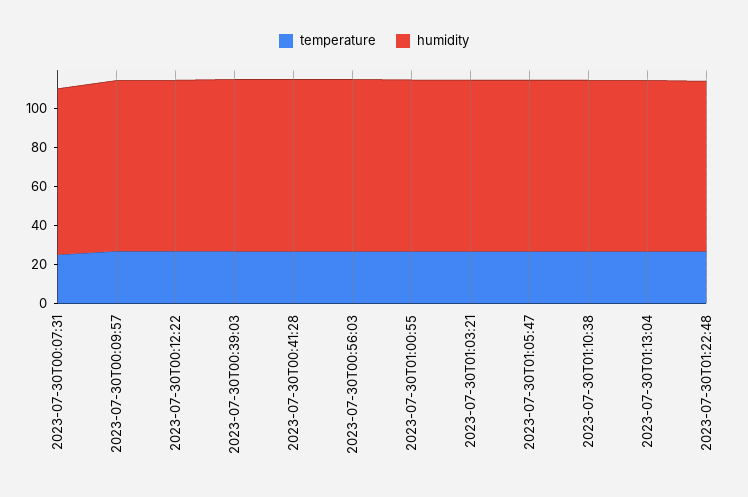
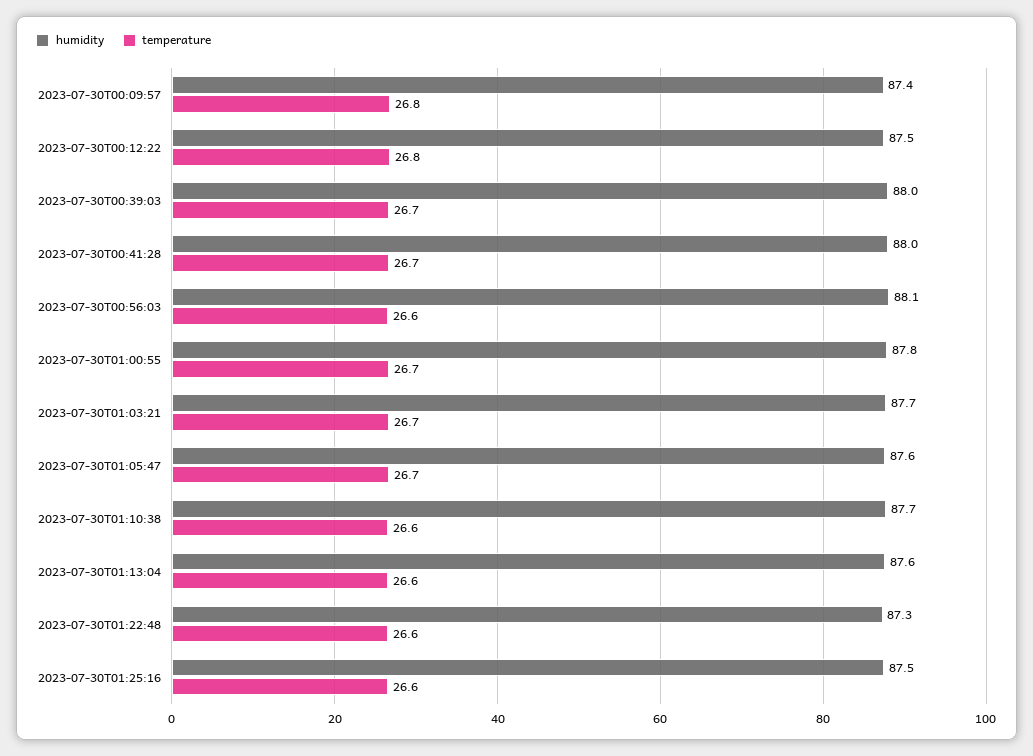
temperature, 2023-07-30T00:07:31: 25 -> none
humidity, 2023-07-30T00:07:31: 85 -> none
humidity, 2023-07-30T01:25:16: none -> 87.5
temperature, 2023-07-30T01:25:16: none -> 26.6

